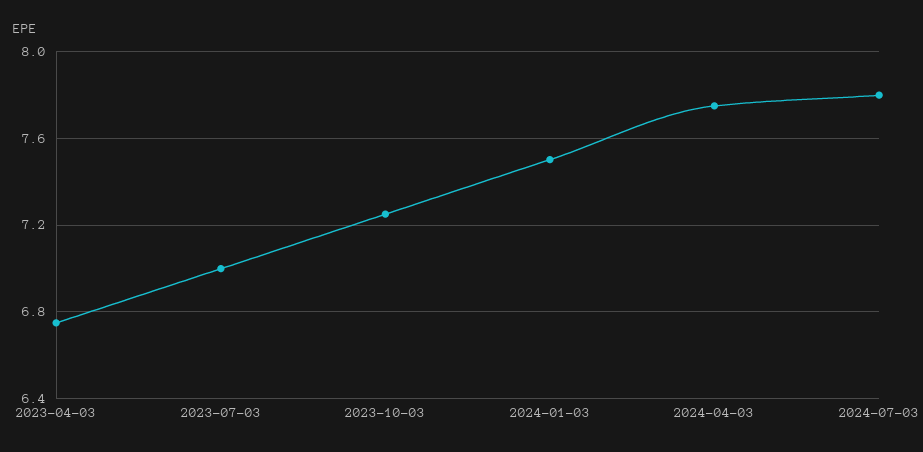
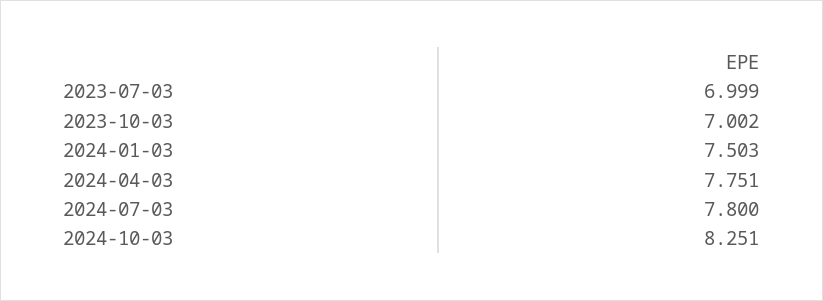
2023-04-03: 6.75 -> none
2023-10-03: 7.25 -> 7.002
2024-10-03: none -> 8.251

